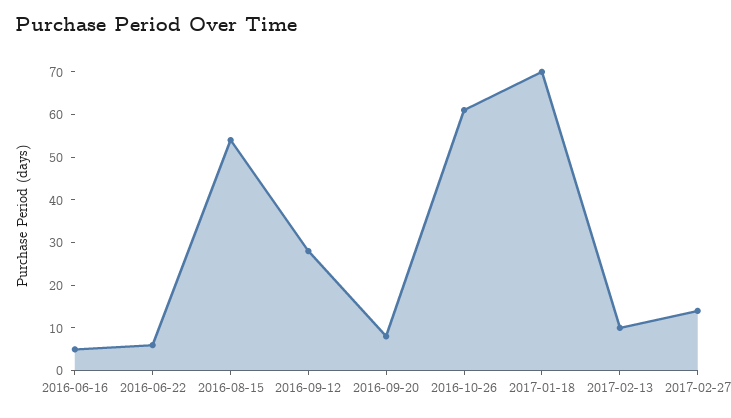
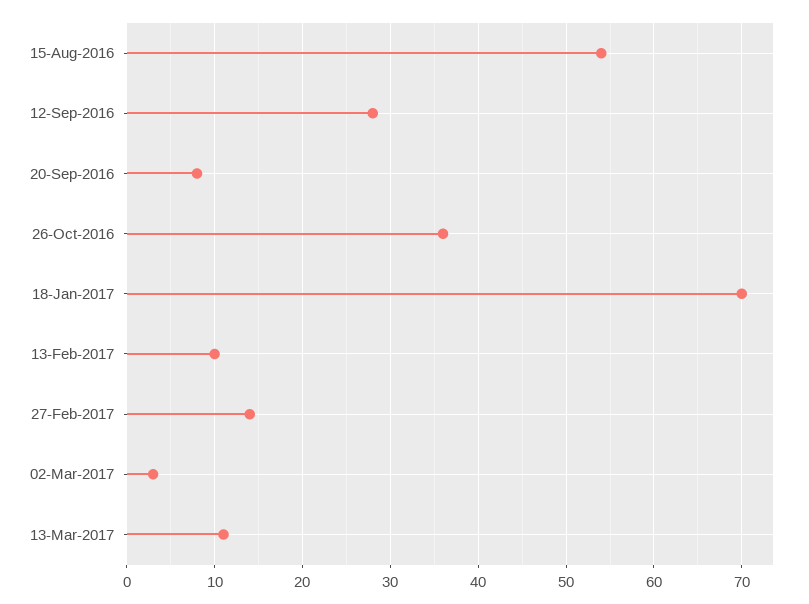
2016-06-16: 5 -> none
2016-06-22: 5 -> none
2016-10-26: 60 -> 36
02-Mar-2017: none -> 3
13-Mar-2017: none -> 11

